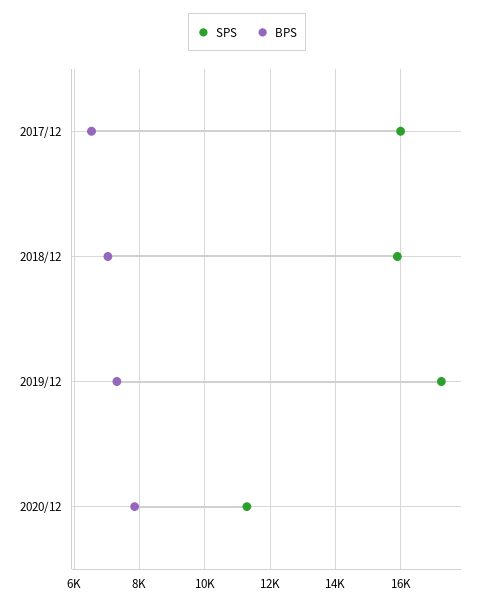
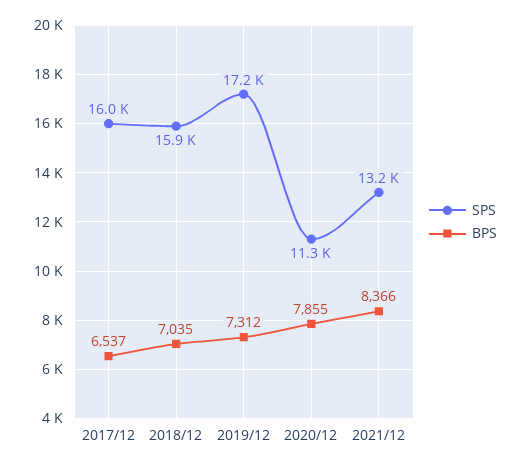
SPS, 2021/12: none -> 13200
BPS, 2021/12: none -> 8366

